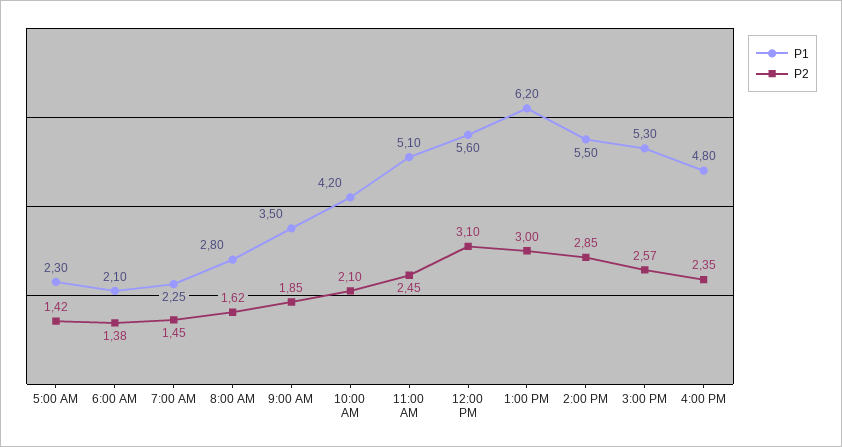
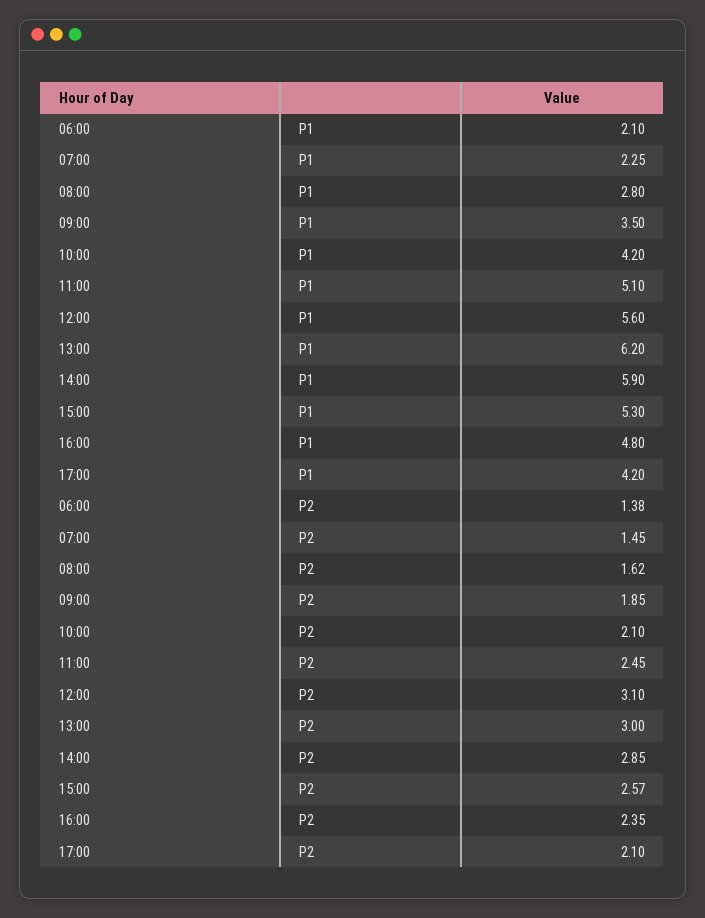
P1, 5:00 AM: 2.3 -> none
P2, 5:00 AM: 1.42 -> none
P1, 2:00 PM: 5.5 -> 5.9
P1, 17:00: none -> 4.2
P2, 17:00: none -> 2.1

